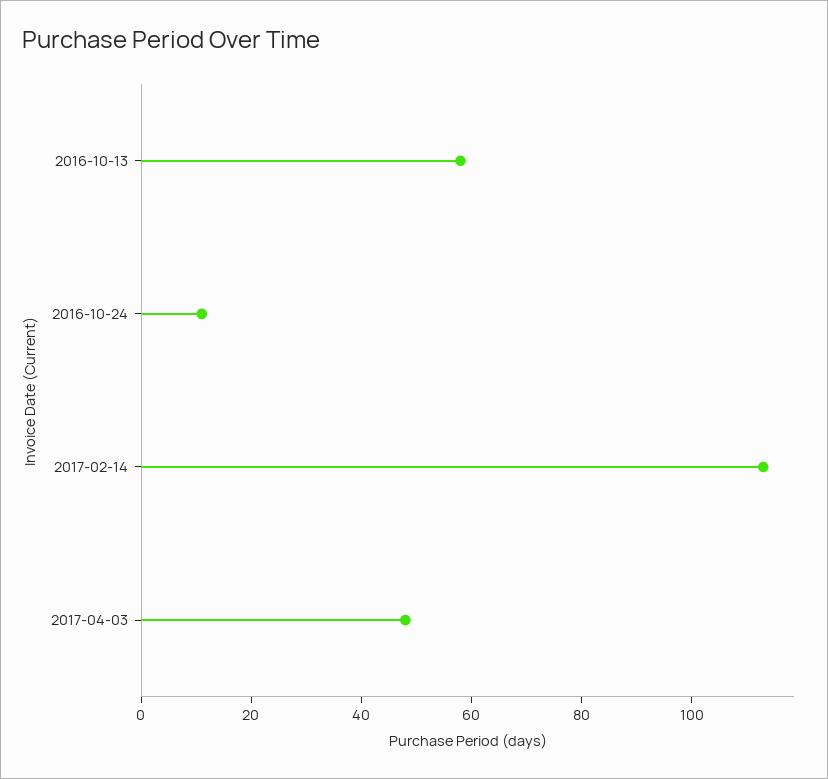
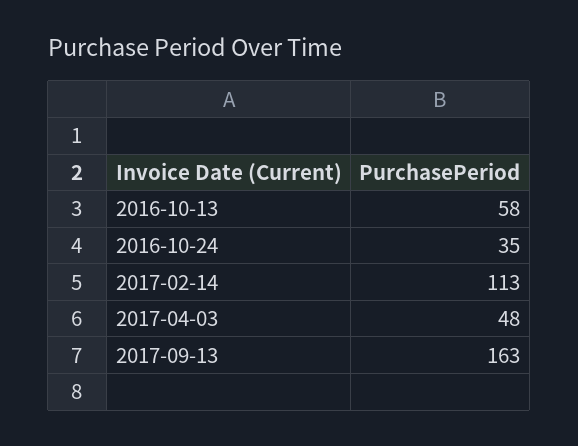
2016-10-24: 10 -> 35
2017-09-13: none -> 163

